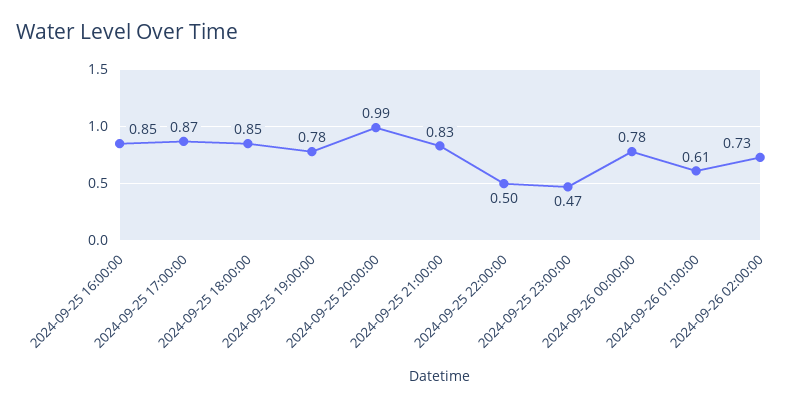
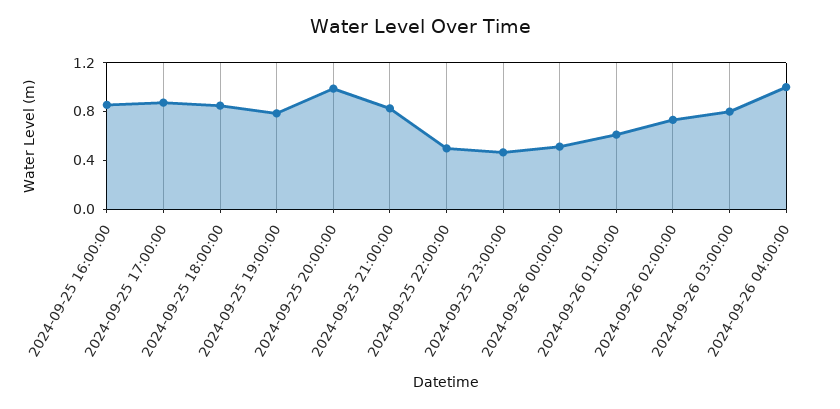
2024-09-26 00:00:00: 0.78 -> 0.5
2024-09-26 03:00:00: none -> 0.8
2024-09-26 04:00:00: none -> 1

